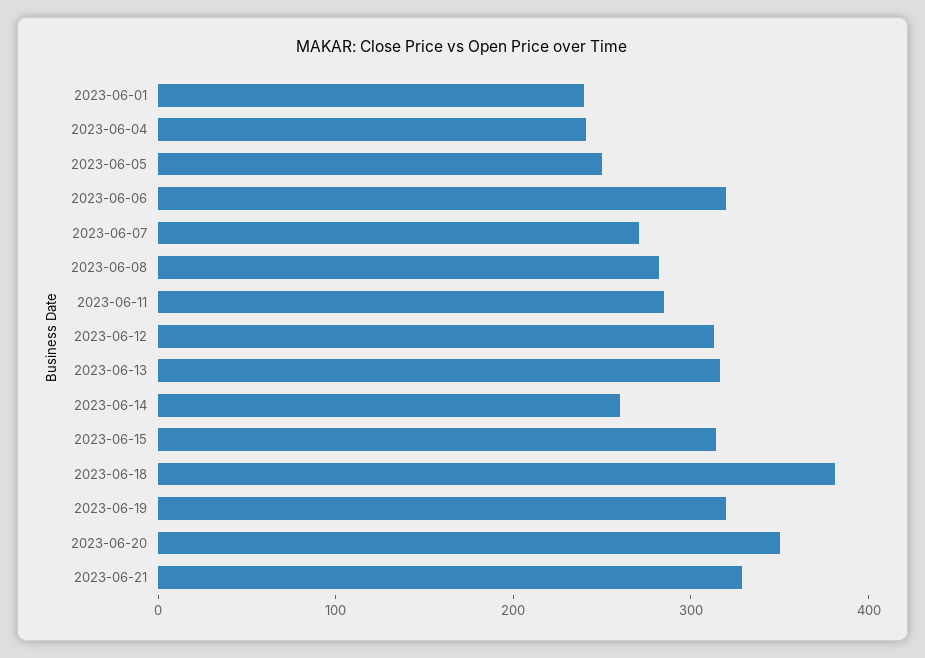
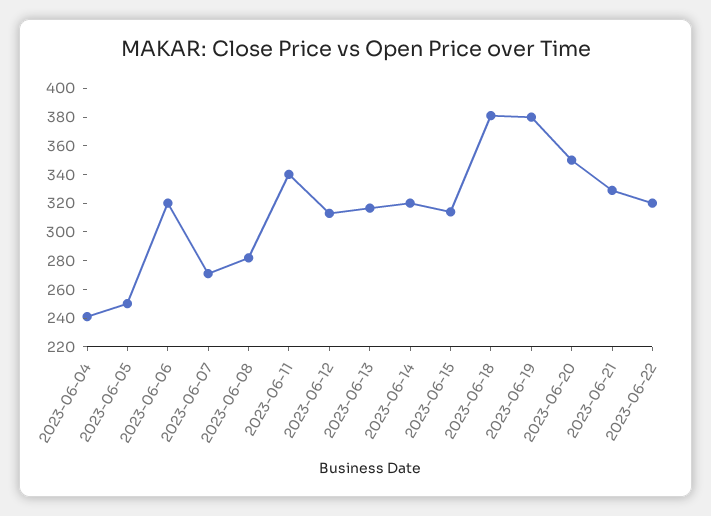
2023-06-01: 240 -> none
2023-06-11: 280 -> 340
2023-06-14: 260 -> 320
2023-06-19: 320 -> 380
2023-06-22: none -> 320

